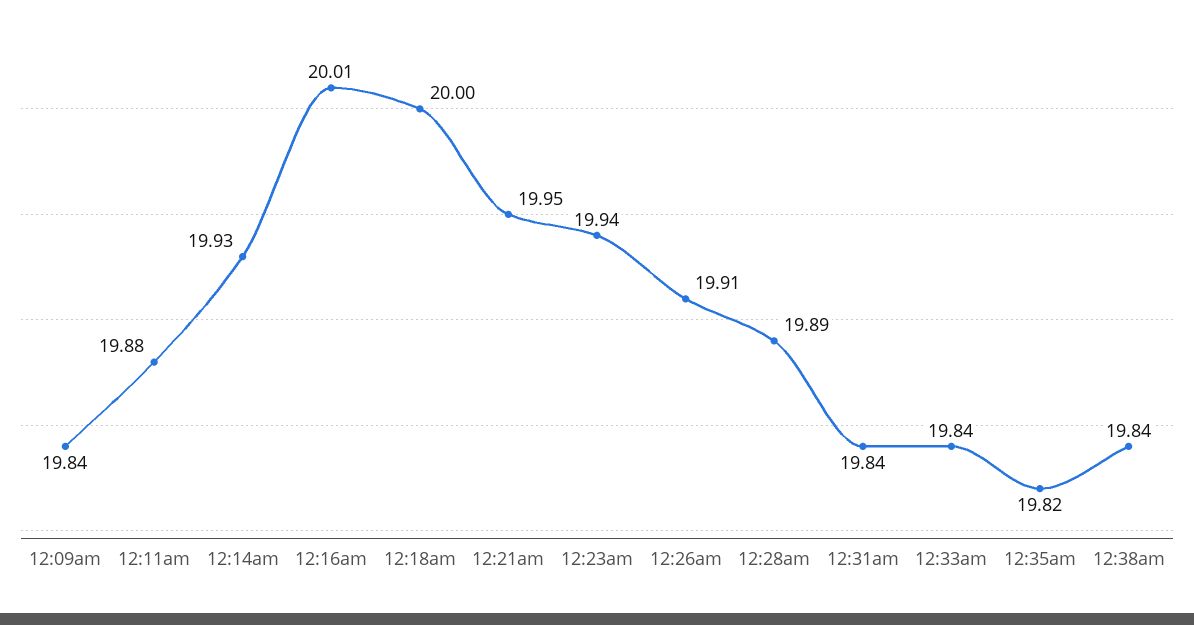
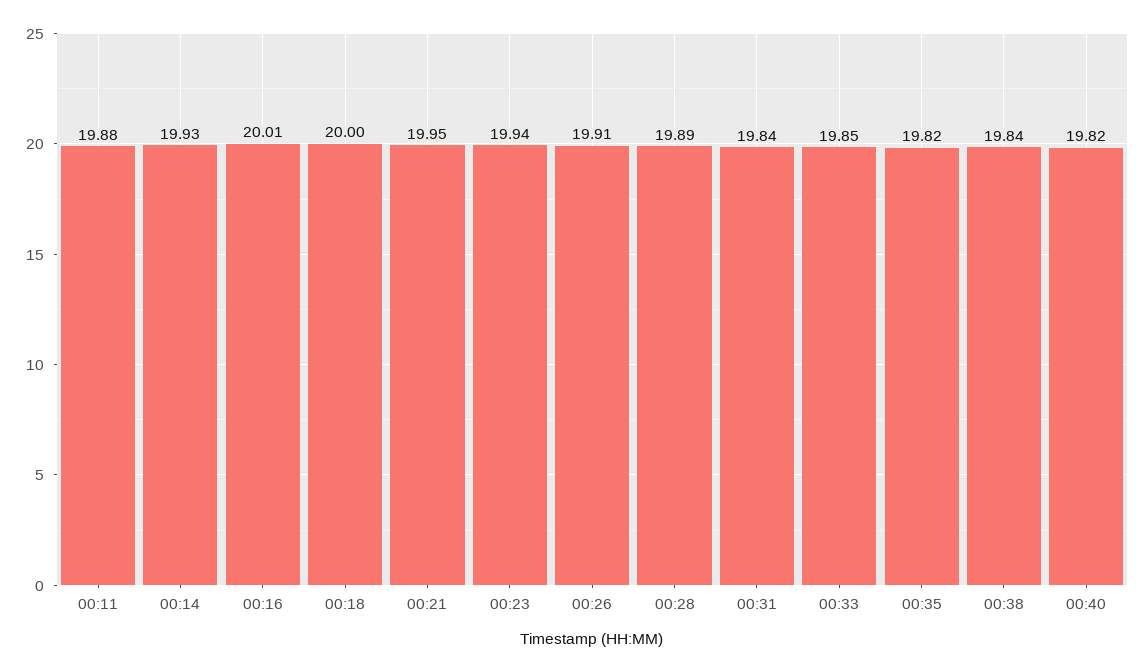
12:09am: 19.84 -> none
12:33am: 19.84 -> 19.85
00:40: none -> 19.82

